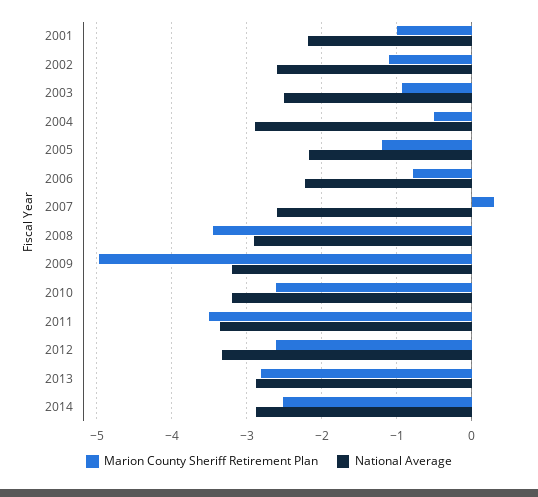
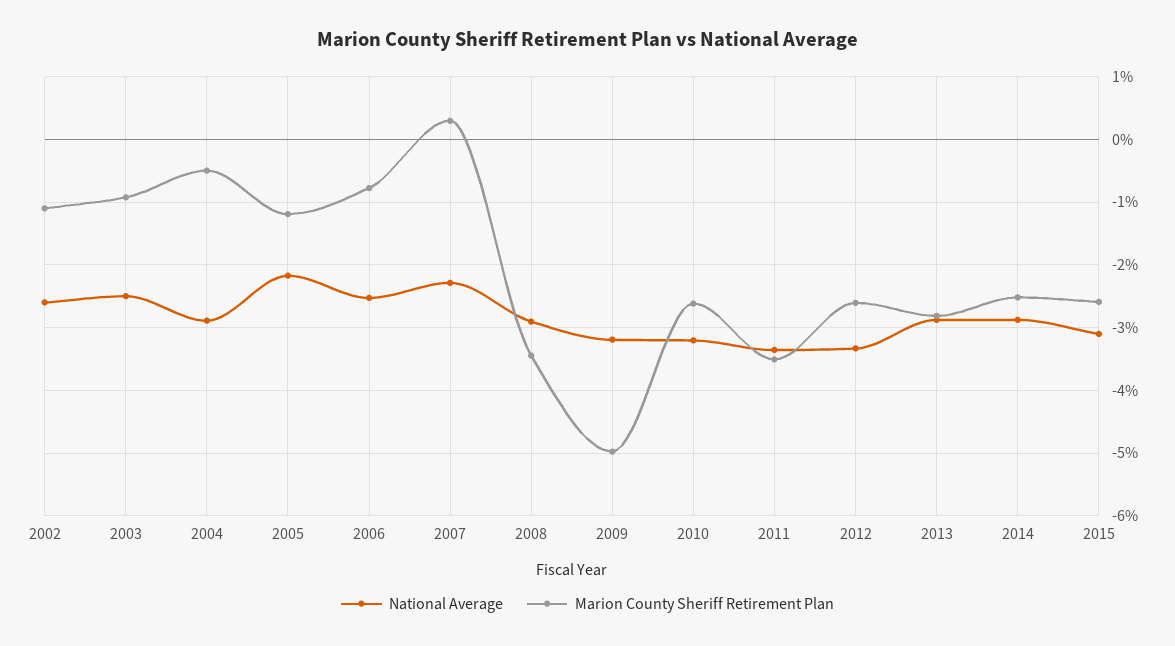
Marion County Sheriff Retirement Plan, 2001: -1 -> none
National Average, 2001: -2.2 -> none
National Average, 2006: -2.2 -> -2.5
National Average, 2007: -2.6 -> -2.3
National Average, 2015: none -> -3.1
Marion County Sheriff Retirement Plan, 2015: none -> -2.6

